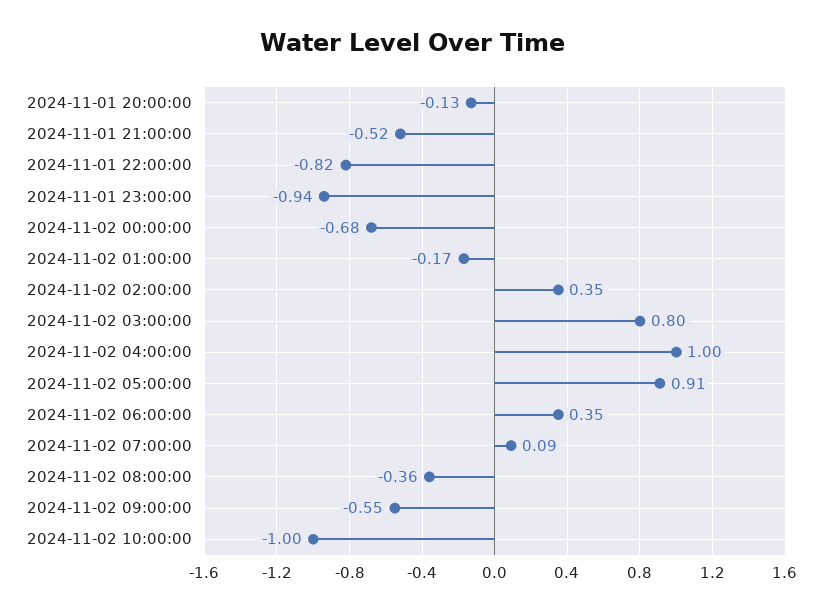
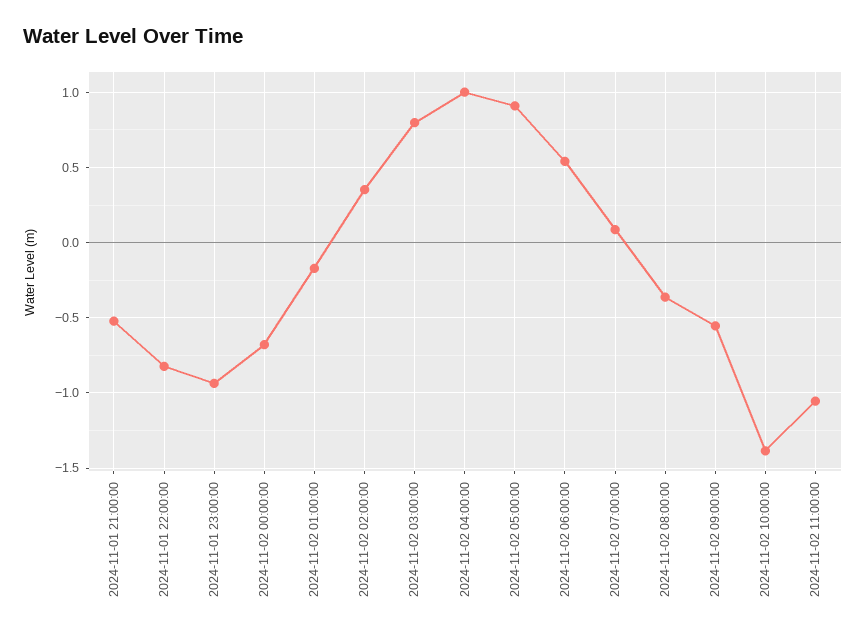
2024-11-01 20:00:00: -0.13 -> none
2024-11-02 06:00:00: 0.35 -> 0.55
2024-11-02 10:00:00: -1 -> -1.4
2024-11-02 11:00:00: none -> -1.05

